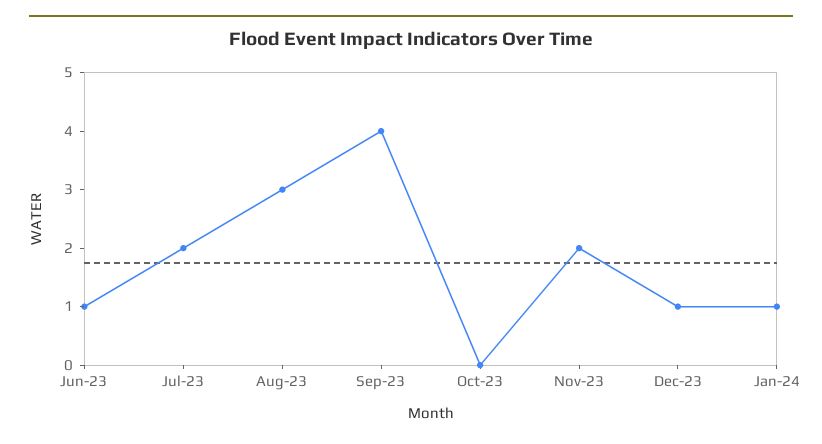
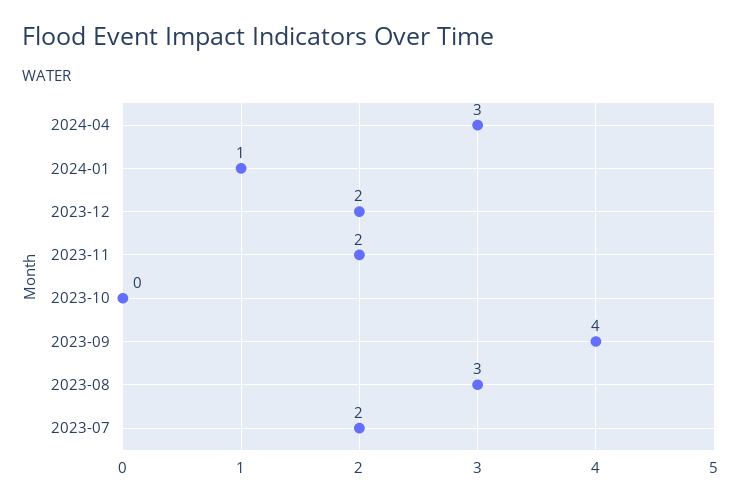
Jun-23: 1 -> none
Dec-23: 1 -> 2
2024-04: none -> 3

